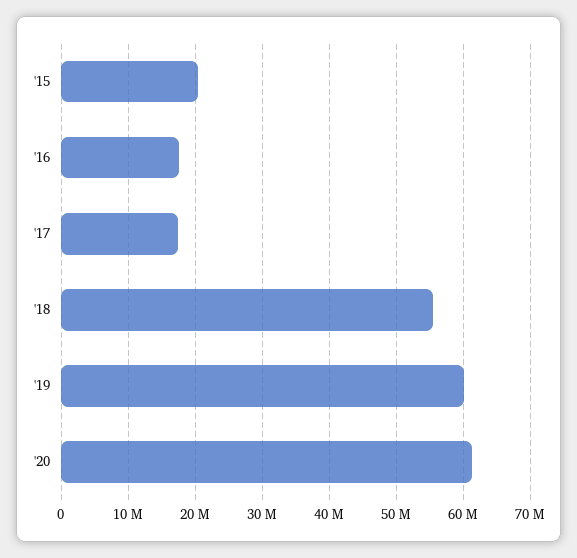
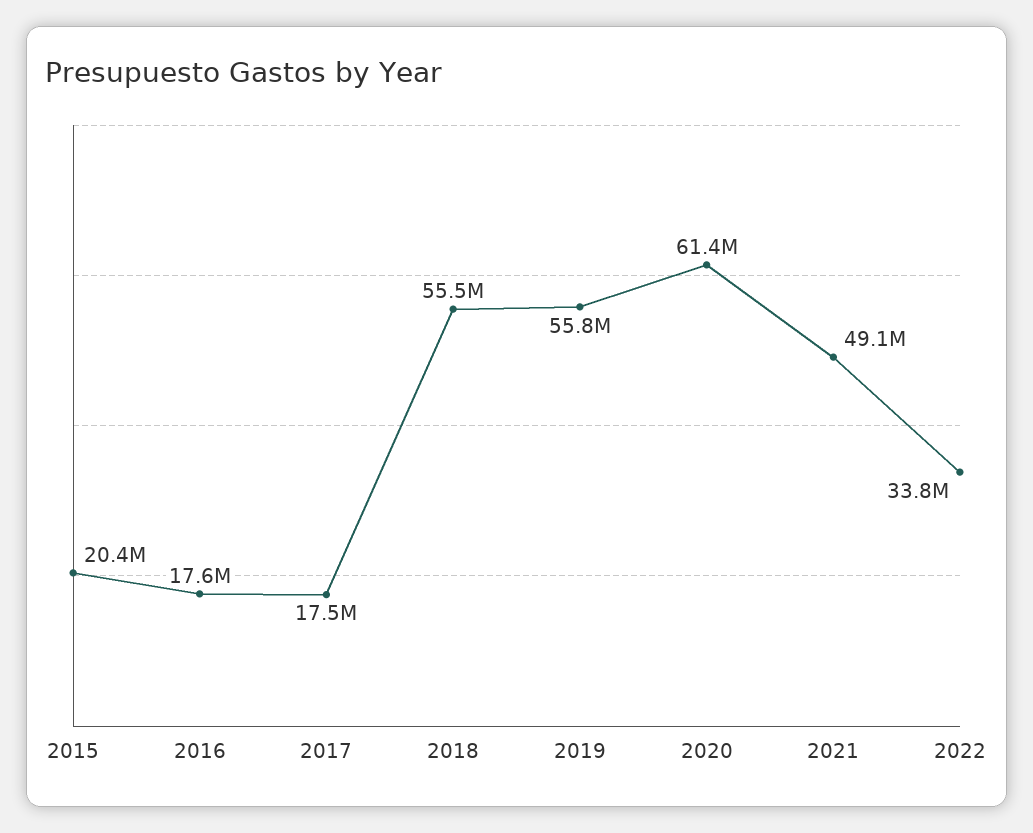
'19: 60000000 -> 55800000
2021: none -> 49100000
2022: none -> 33800000

